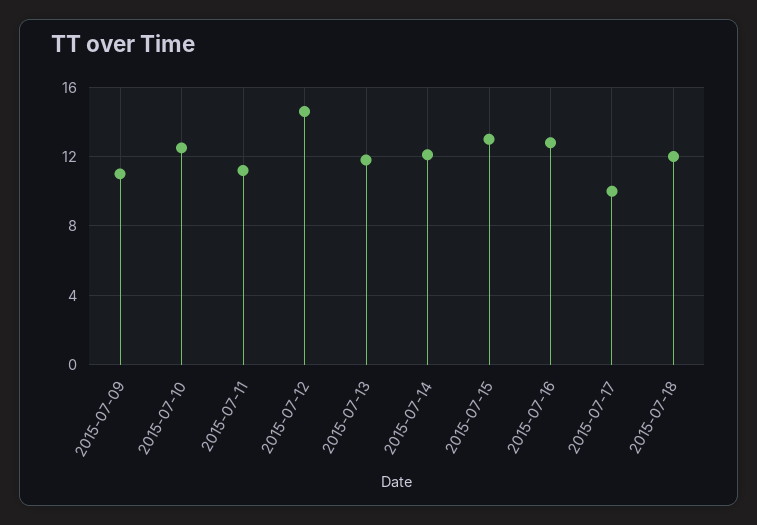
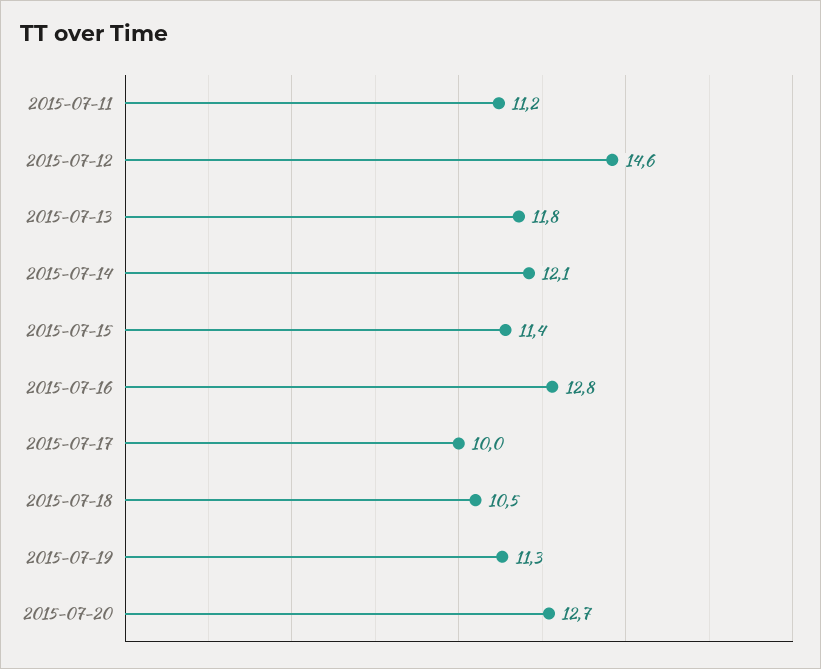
2015-07-09: 11 -> none
2015-07-10: 12.5 -> none
2015-07-15: 13 -> 11.4
2015-07-18: 12 -> 10.5
2015-07-19: none -> 11.3
2015-07-20: none -> 12.7

